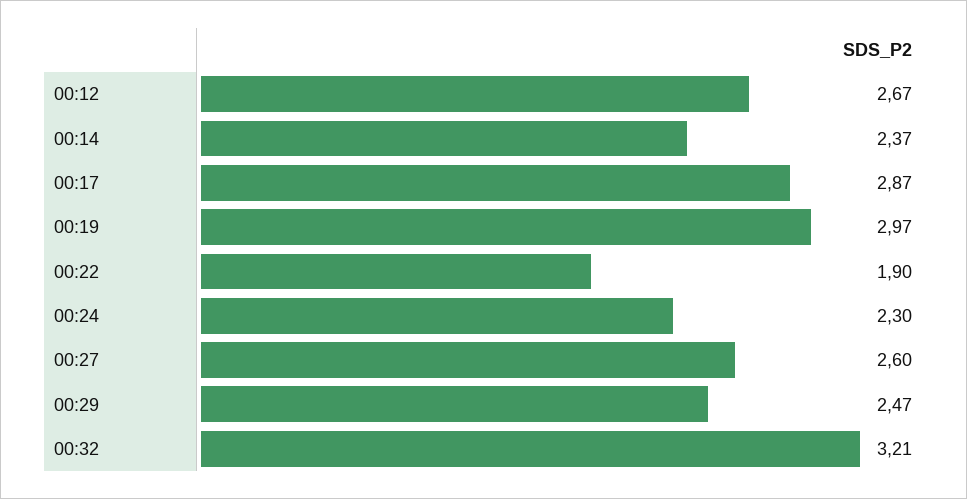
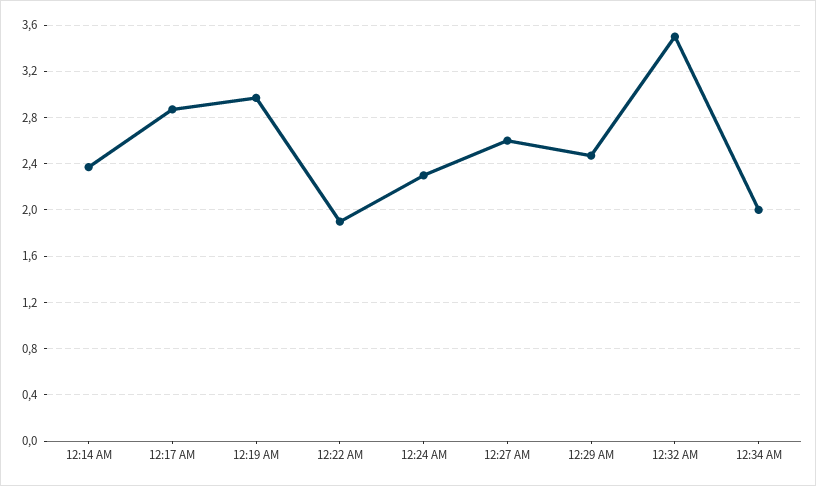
00:12: 2.67 -> none
00:32: 3.21 -> 3.5
12:34 AM: none -> 2

